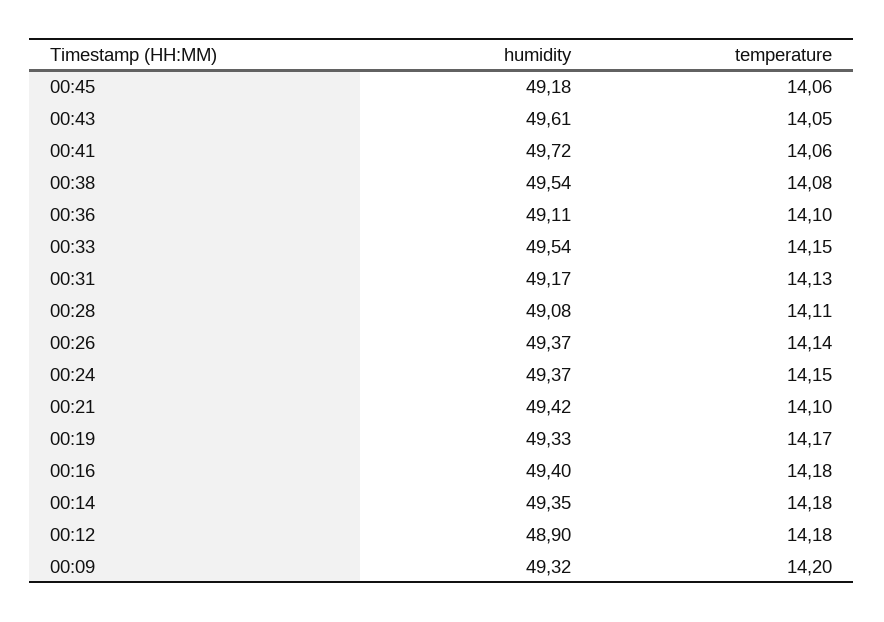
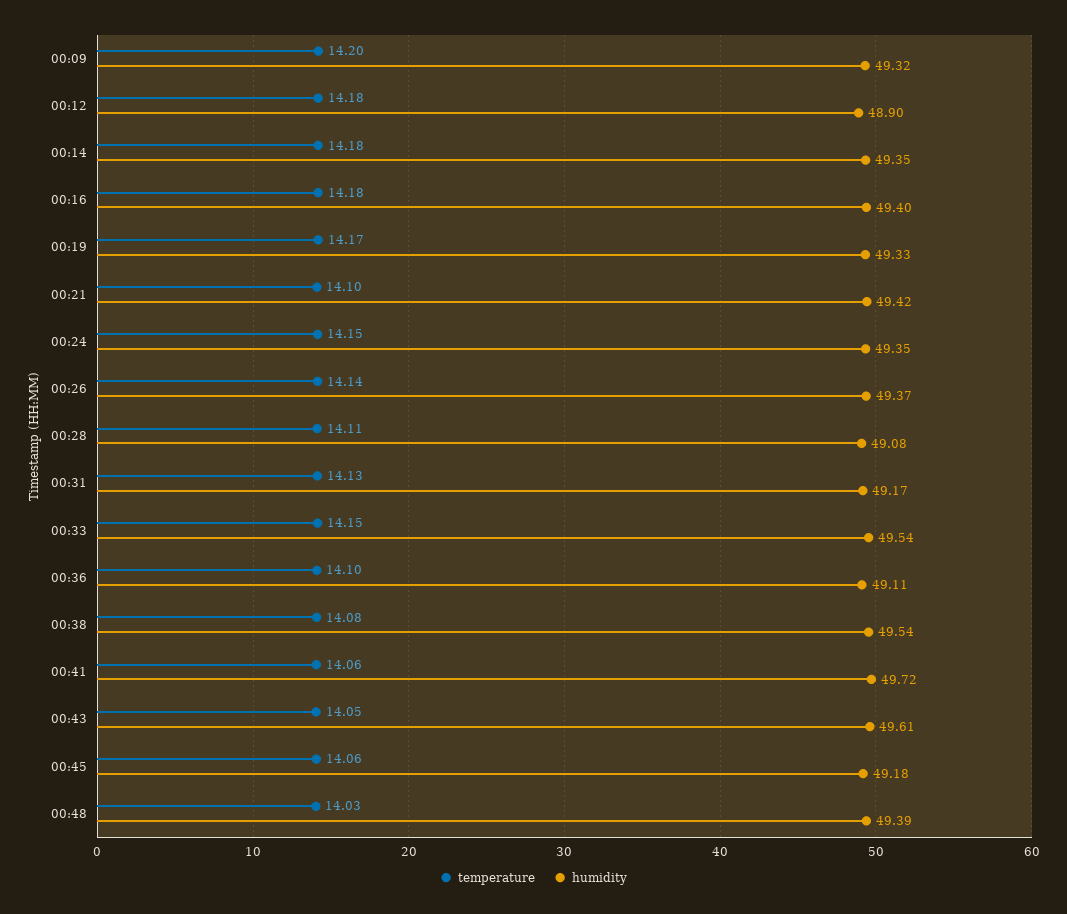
humidity, 00:24: 49.37 -> 49.35
temperature, 00:48: none -> 14.03
humidity, 00:48: none -> 49.39

